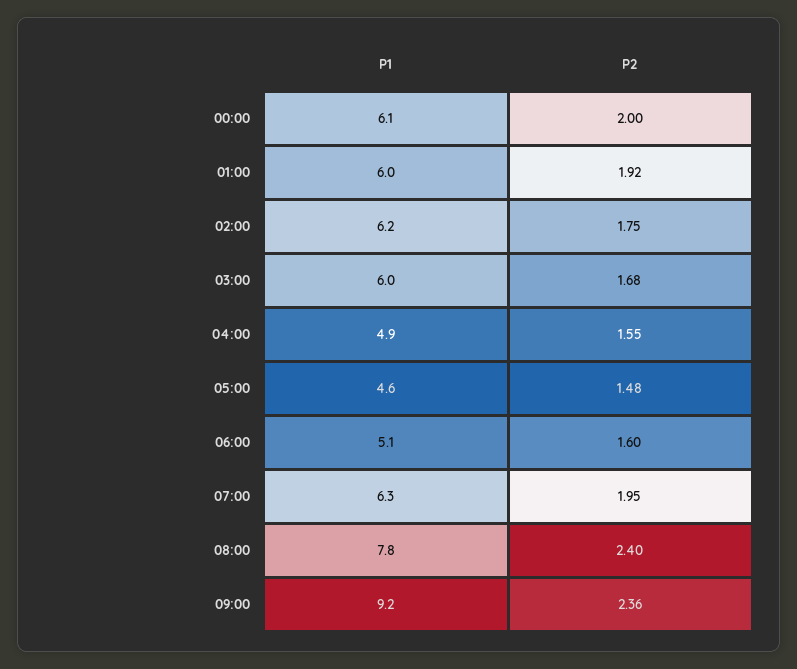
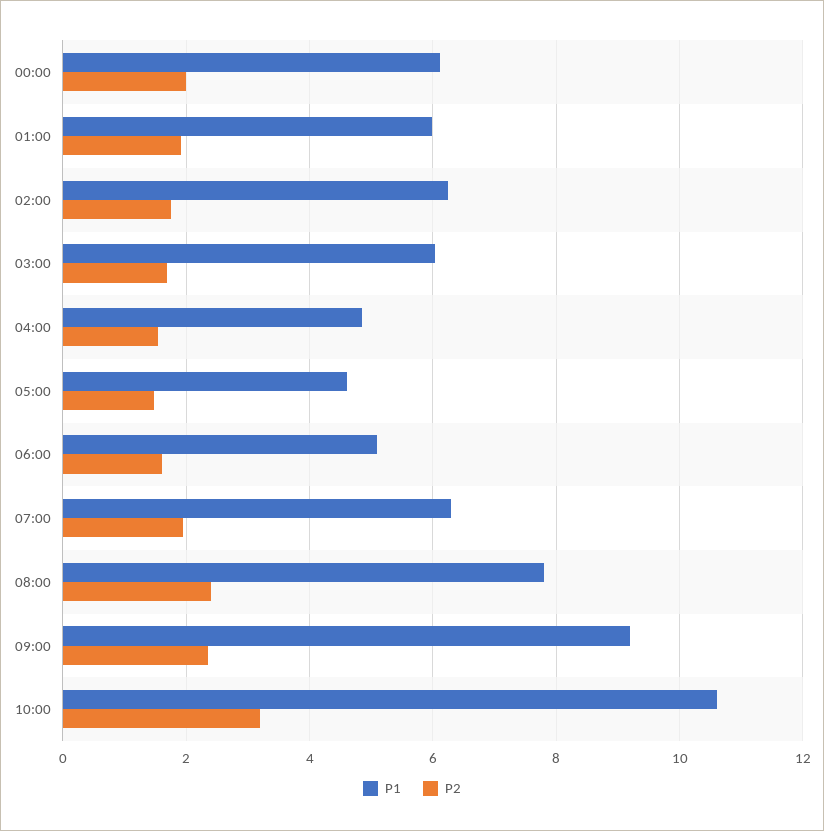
P1, 10:00: none -> 10.6
P2, 10:00: none -> 3.2

